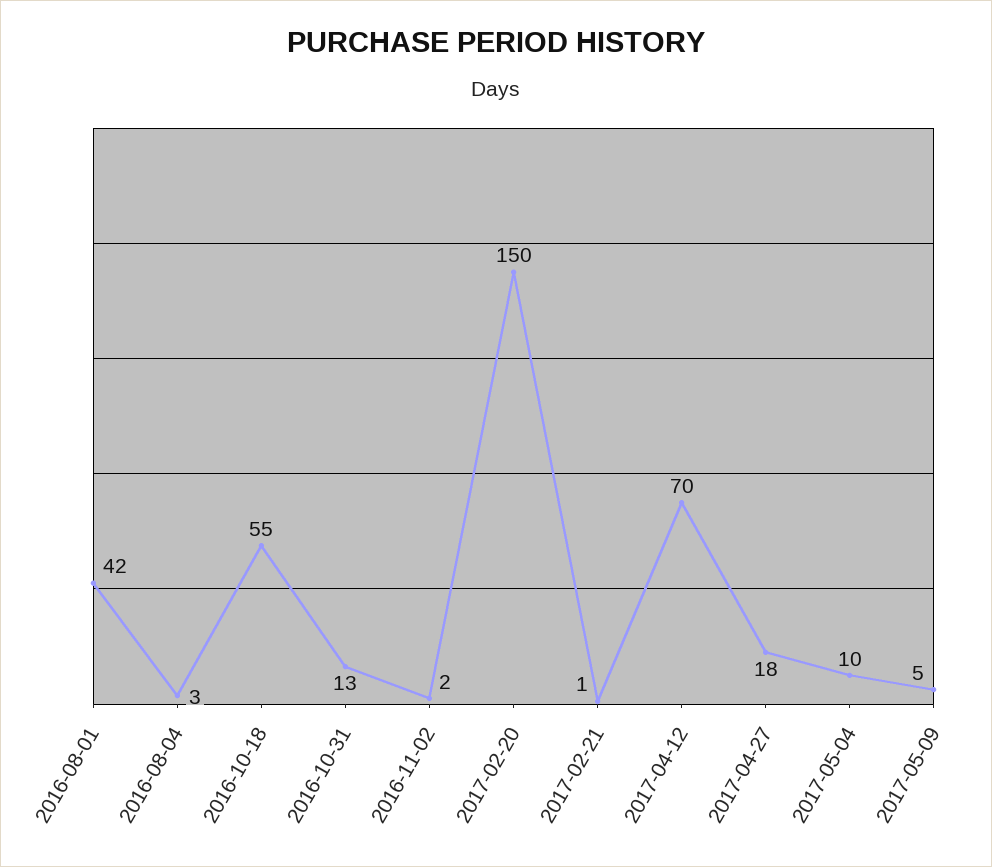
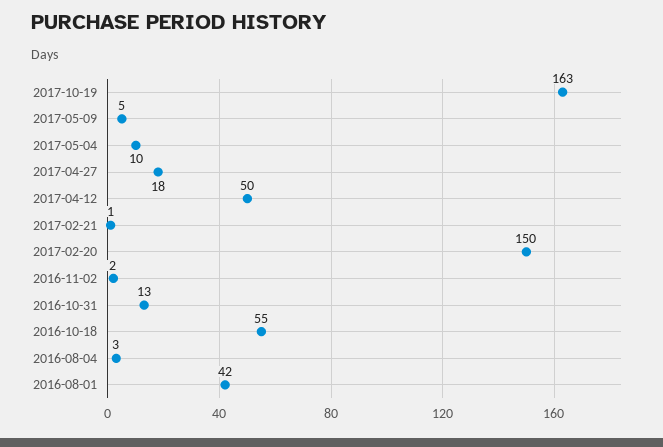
2017-04-12: 70 -> 50
2017-10-19: none -> 163

